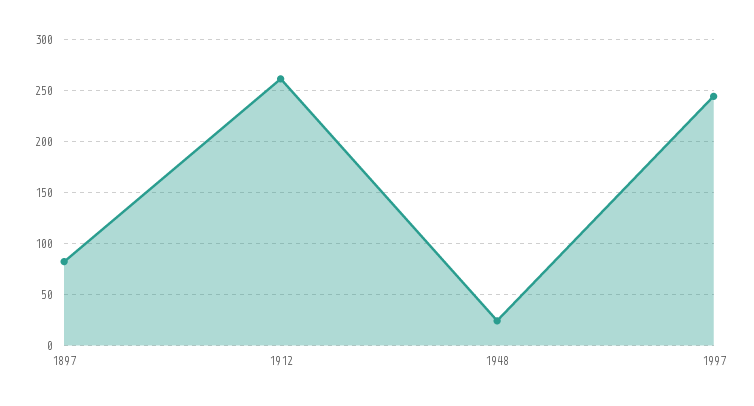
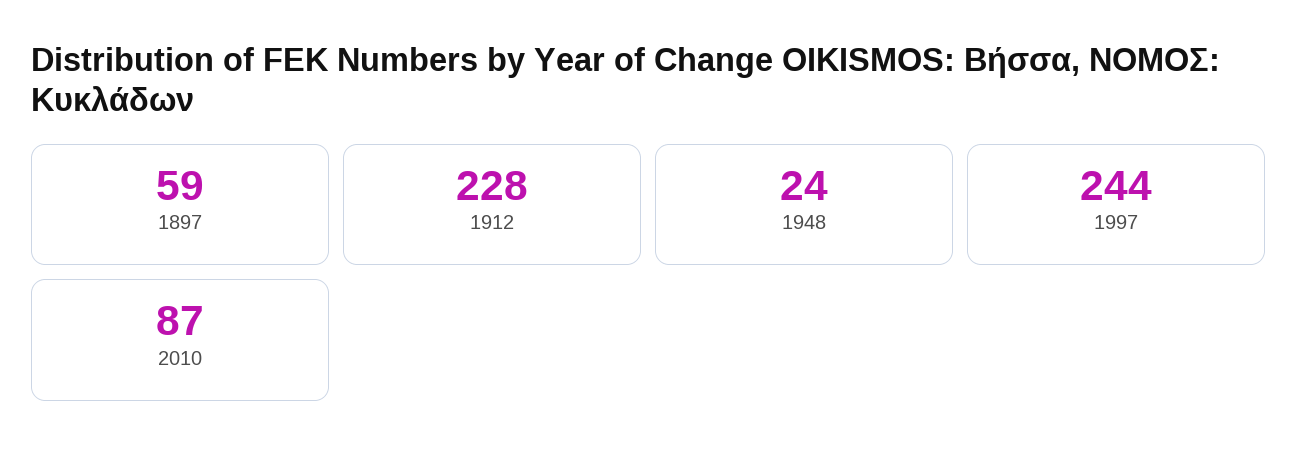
1897: 80 -> 59
1912: 260 -> 228
2010: none -> 87

